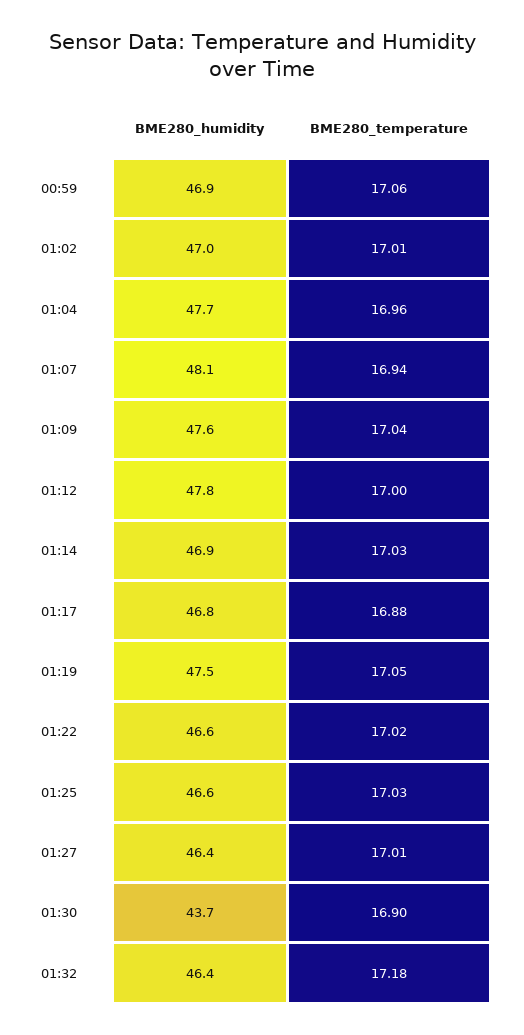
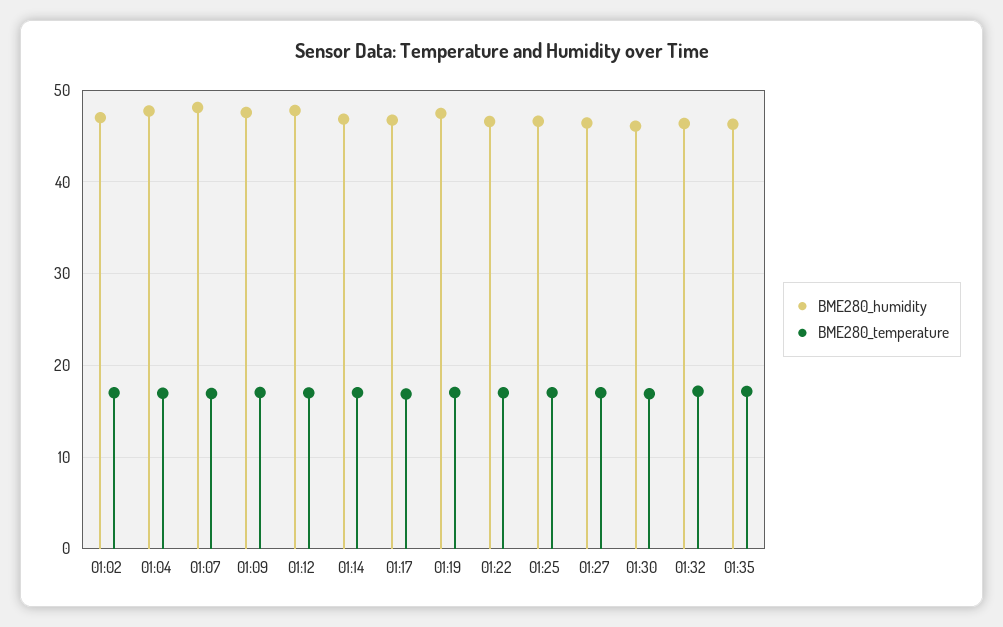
BME280_humidity, 00:59: 46.9 -> none
BME280_temperature, 00:59: 17.06 -> none
BME280_humidity, 01:30: 43.7 -> 46
BME280_humidity, 01:35: none -> 46
BME280_temperature, 01:35: none -> 17

